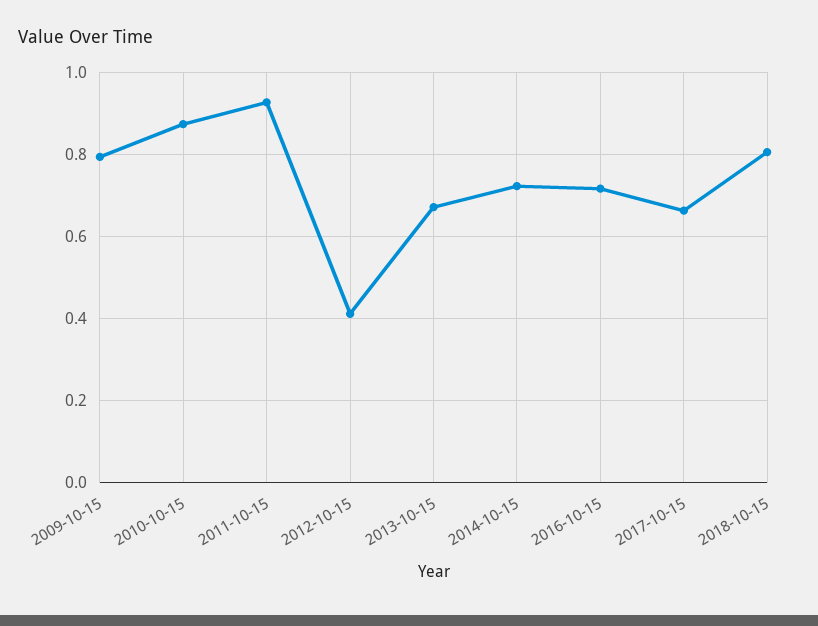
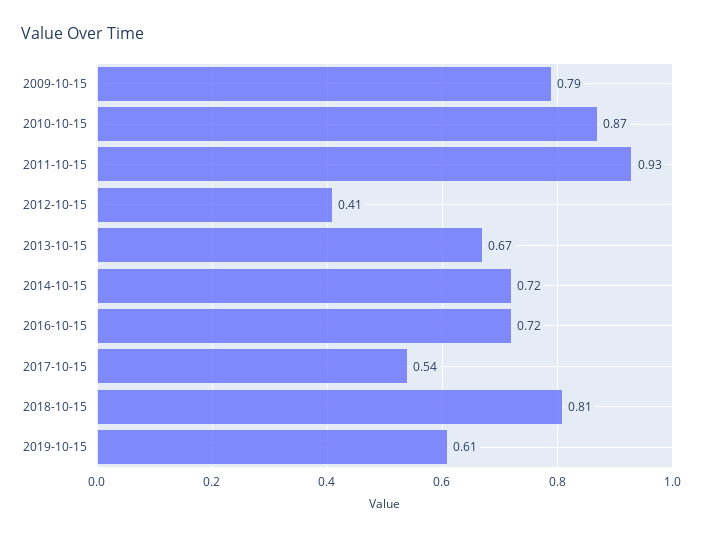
2017-10-15: 0.66 -> 0.54
2019-10-15: none -> 0.61

